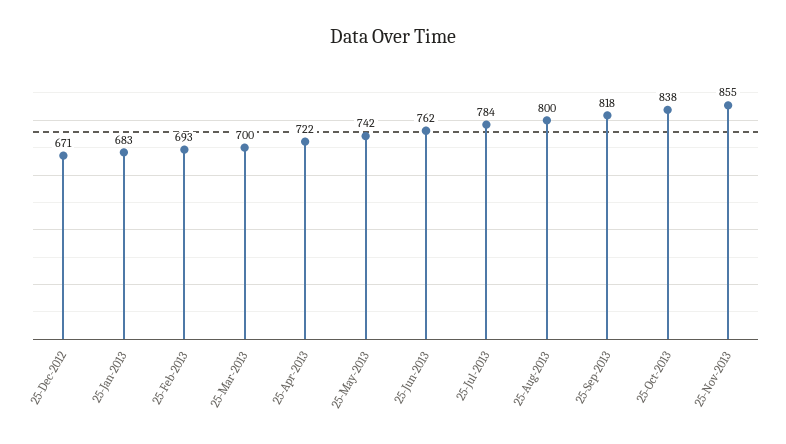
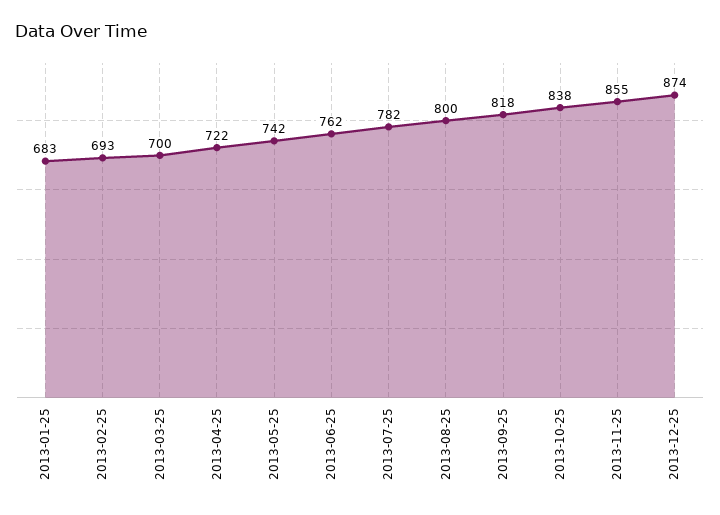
25-Dec-2012: 671 -> none
25-Jul-2013: 784 -> 782
2013-12-25: none -> 874

